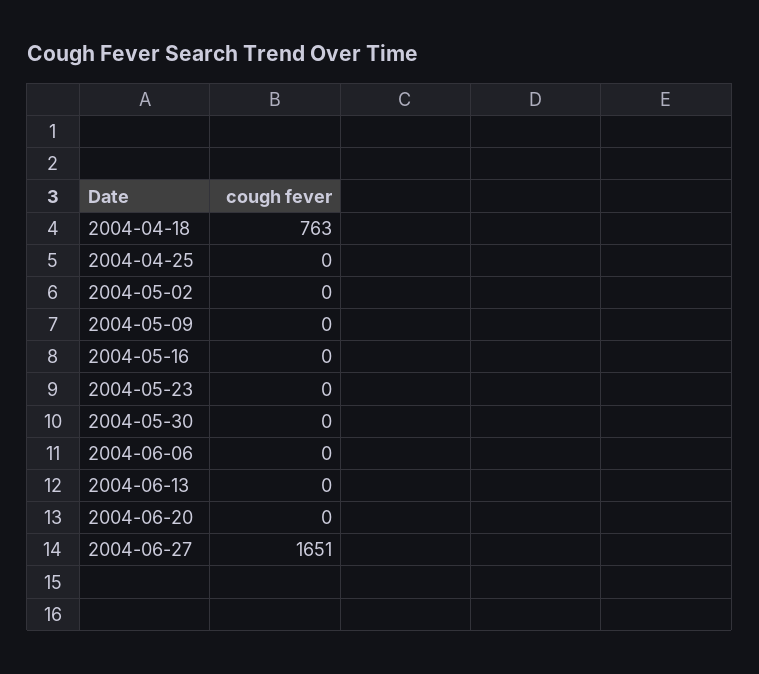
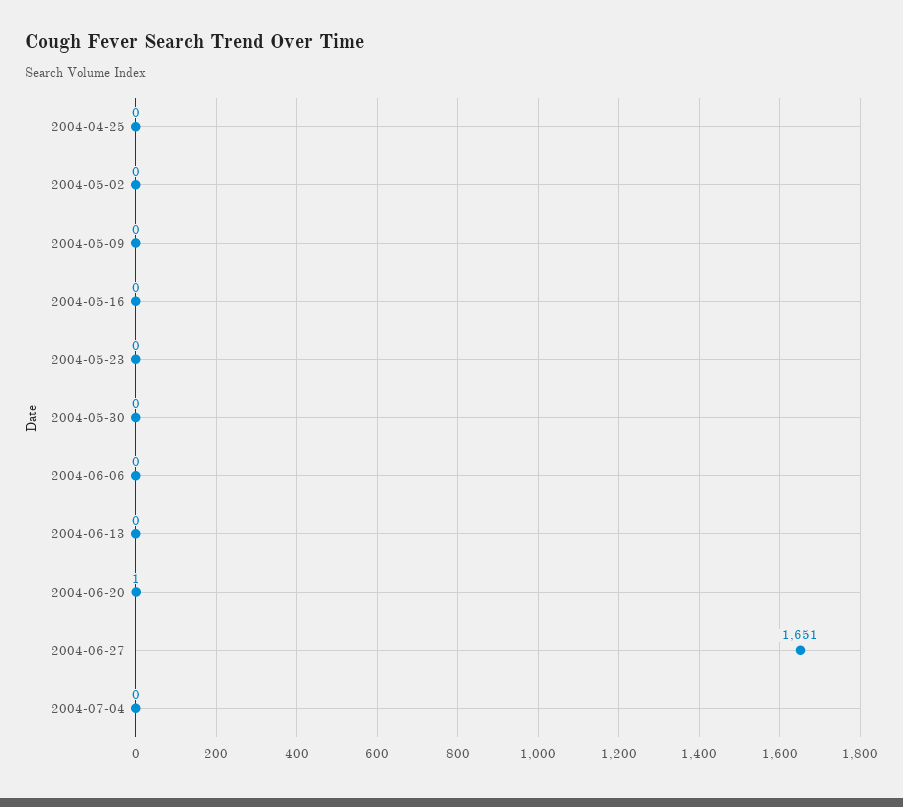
2004-04-18: 763 -> none
2004-06-20: 0 -> 1
2004-07-04: none -> 0

